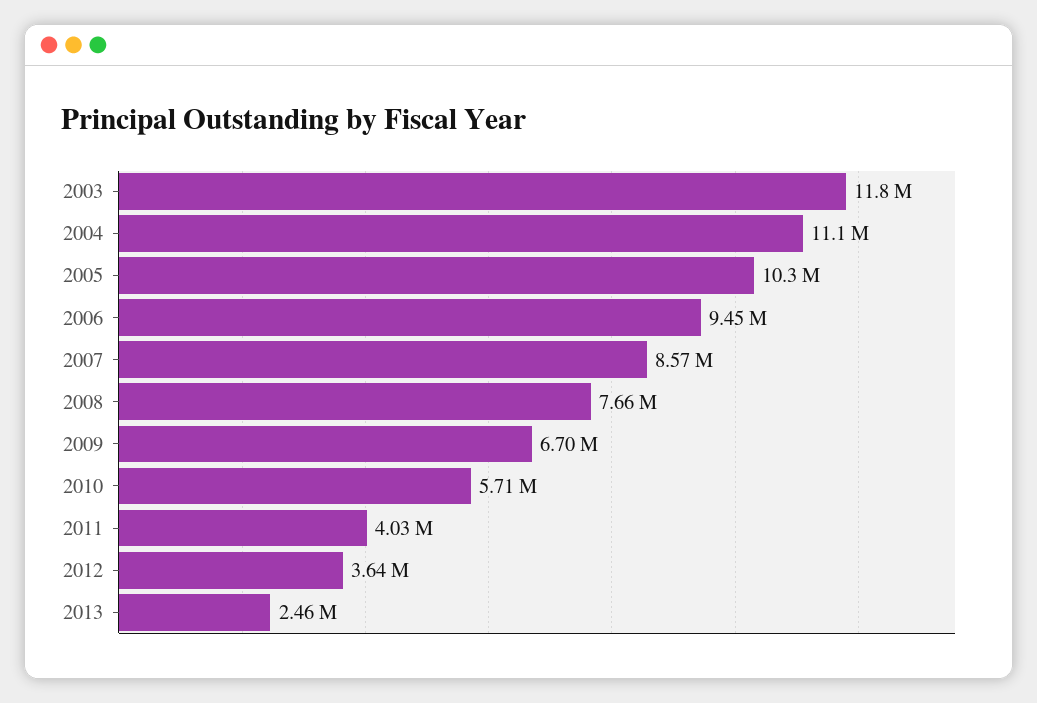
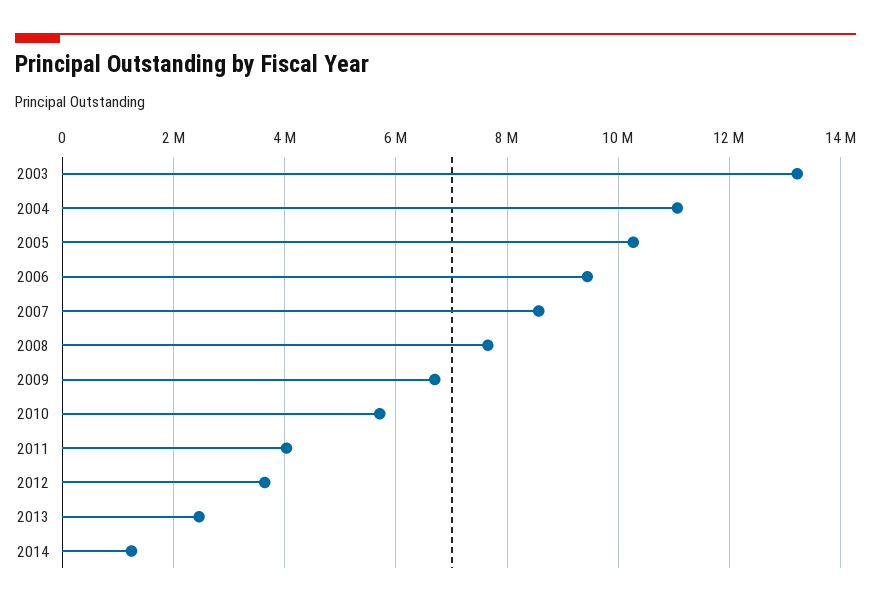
2003: 11800000 -> 13200000
2014: none -> 1200000

